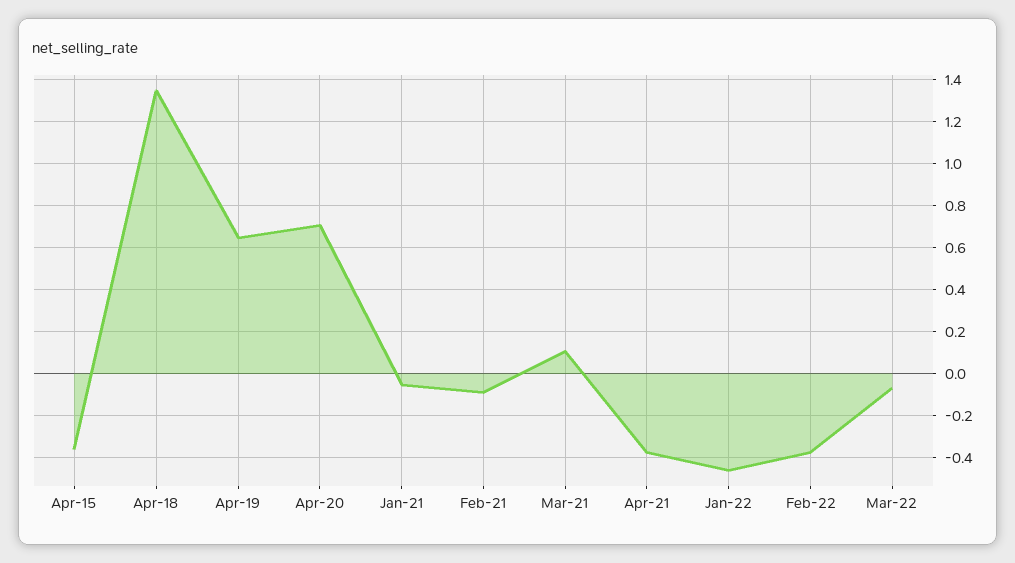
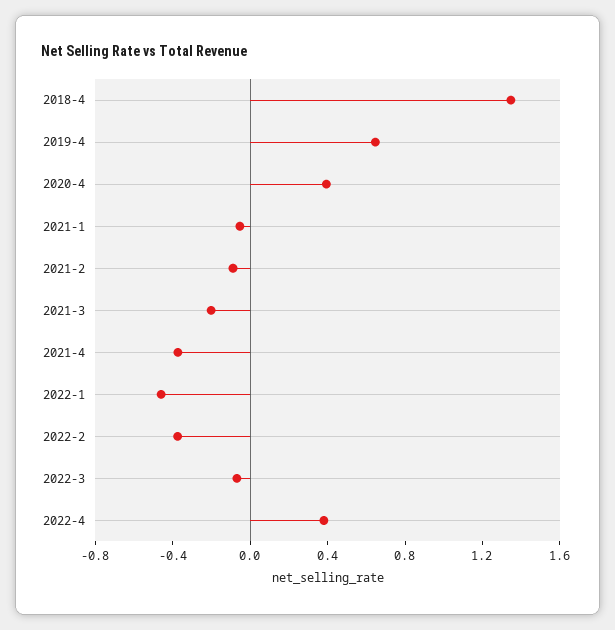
Apr-15: -0.35 -> none
Apr-20: 0.7 -> 0.4
Mar-21: 0.1 -> -0.2
2022-4: none -> 0.4

